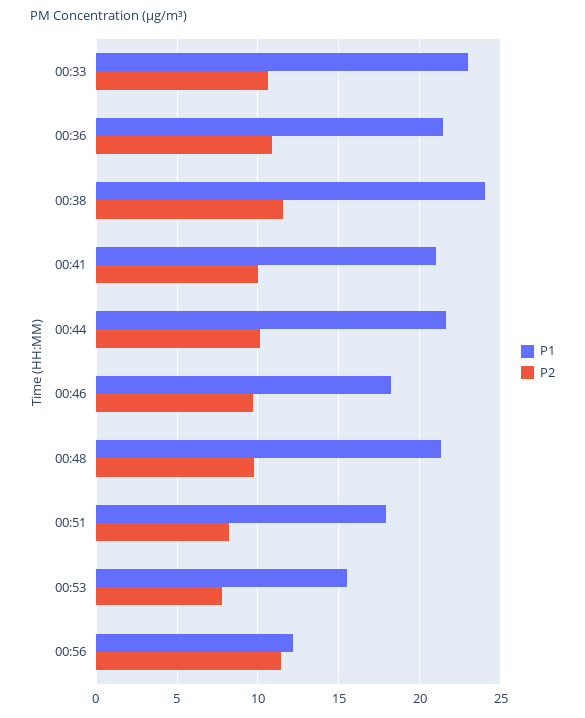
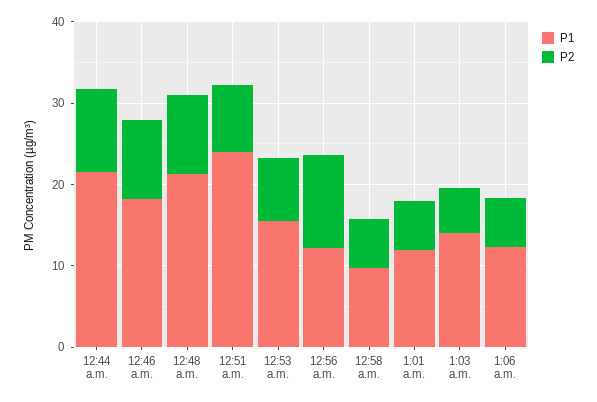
P1, 00:33: 23 -> none
P2, 00:33: 10.5 -> none
P1, 00:36: 21.5 -> none
P2, 00:36: 11 -> none
P1, 00:38: 24 -> none
P2, 00:38: 11.5 -> none
P1, 00:41: 21 -> none
P2, 00:41: 10 -> none
P1, 00:51: 18 -> 24
P1, 12:58 a.m.: none -> 10
P2, 12:58 a.m.: none -> 6
P1, 1:01 a.m.: none -> 12
P2, 1:01 a.m.: none -> 6
P1, 1:03 a.m.: none -> 14
P2, 1:03 a.m.: none -> 6
P1, 1:06 a.m.: none -> 12
P2, 1:06 a.m.: none -> 6

